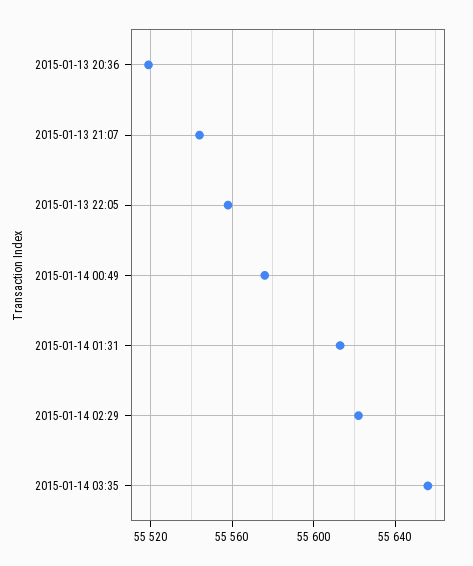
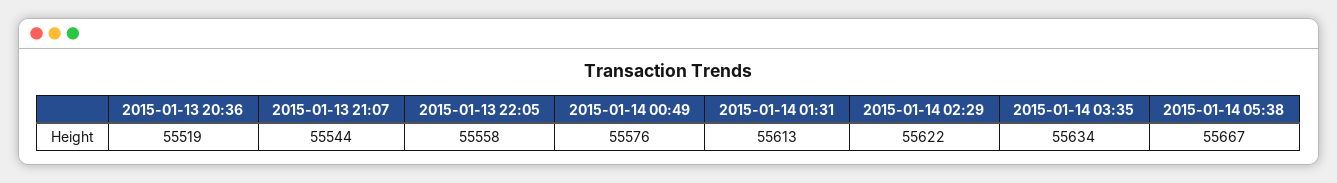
2015-01-14 03:35: 55655 -> 55634
2015-01-14 05:38: none -> 55667

